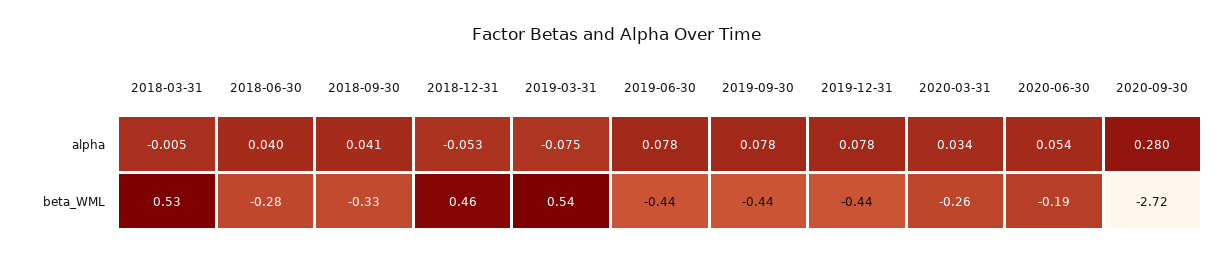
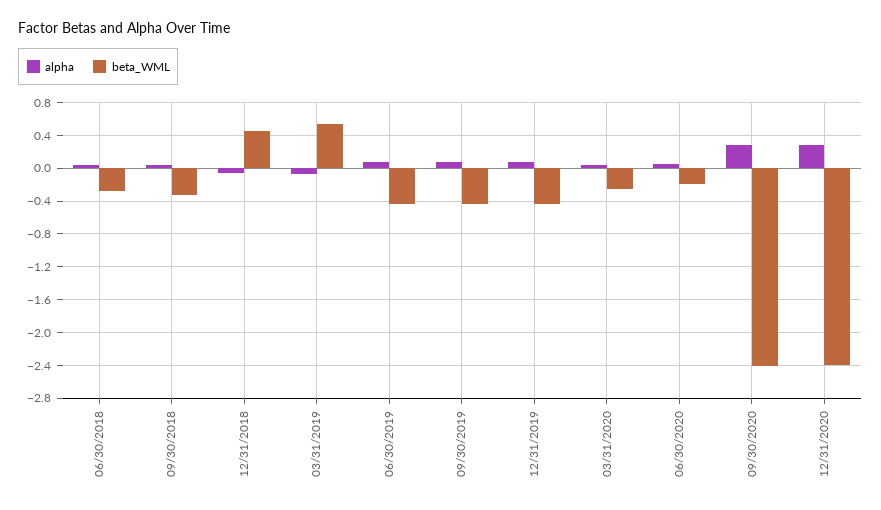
alpha, 2018-03-31: -0.005 -> none
beta_WML, 2018-03-31: 0.53 -> none
beta_WML, 2020-09-30: -2.72 -> -2.4
alpha, 12/31/2020: none -> 0.3
beta_WML, 12/31/2020: none -> -2.4

